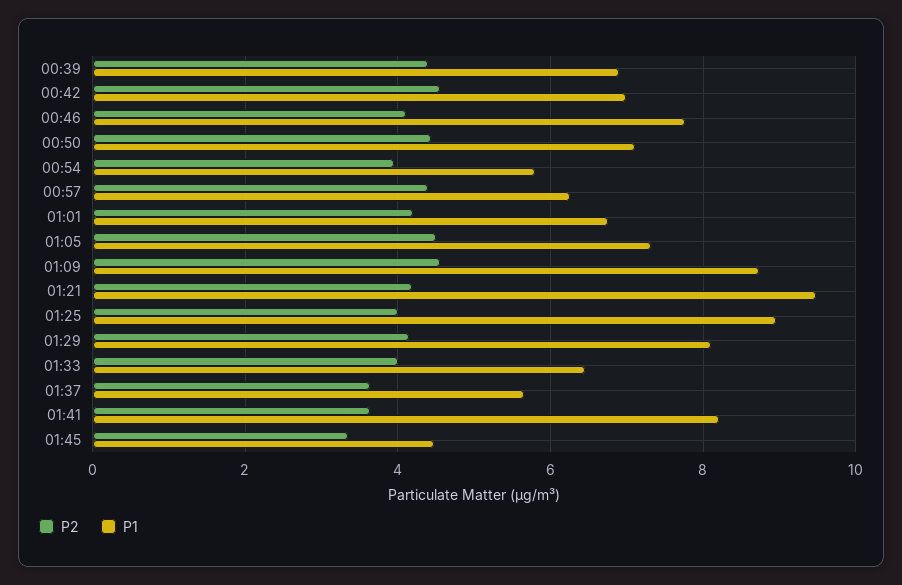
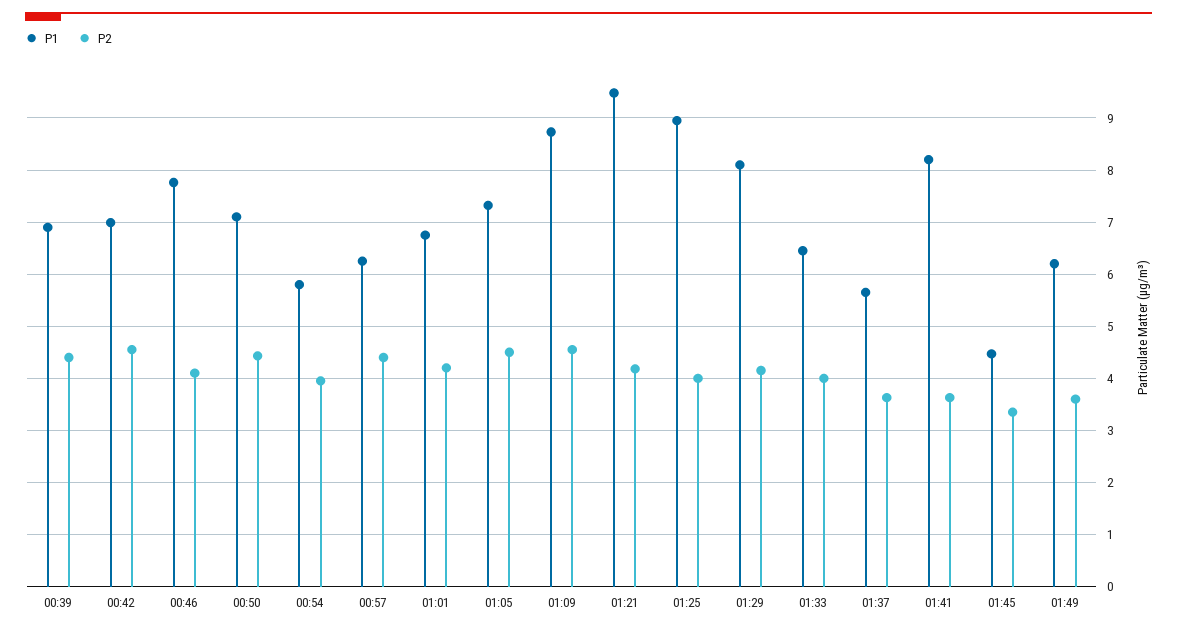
P1, 01:49: none -> 6.2
P2, 01:49: none -> 3.6

